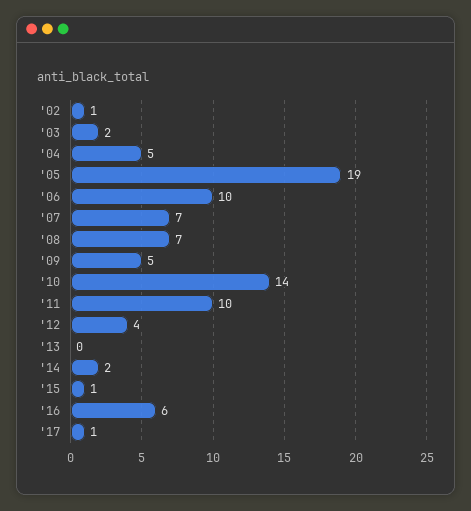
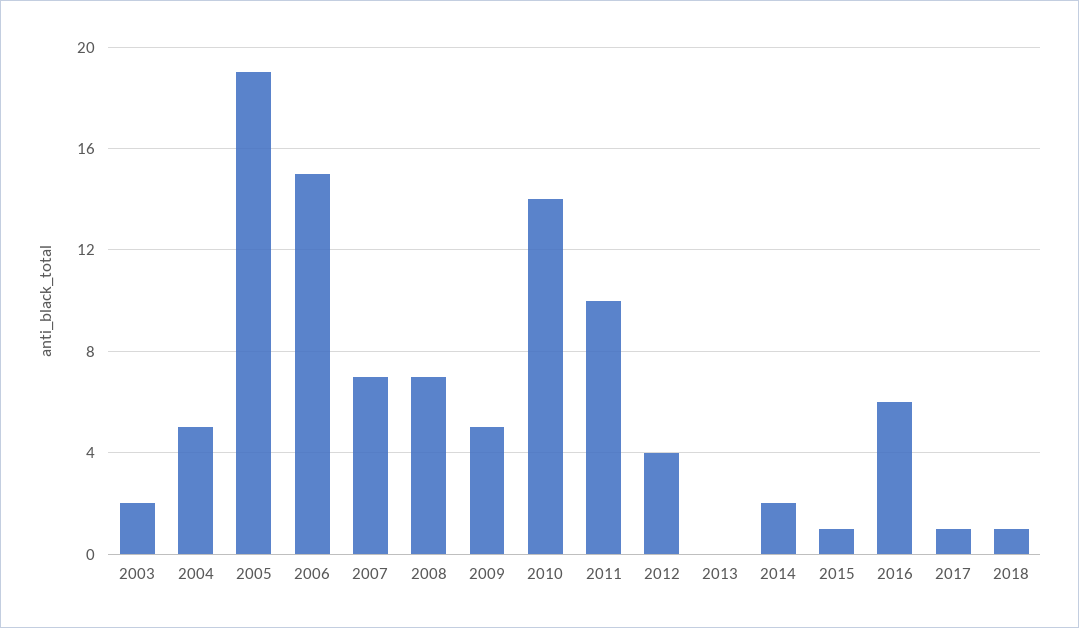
'02: 1 -> none
'06: 10 -> 15
2018: none -> 1

